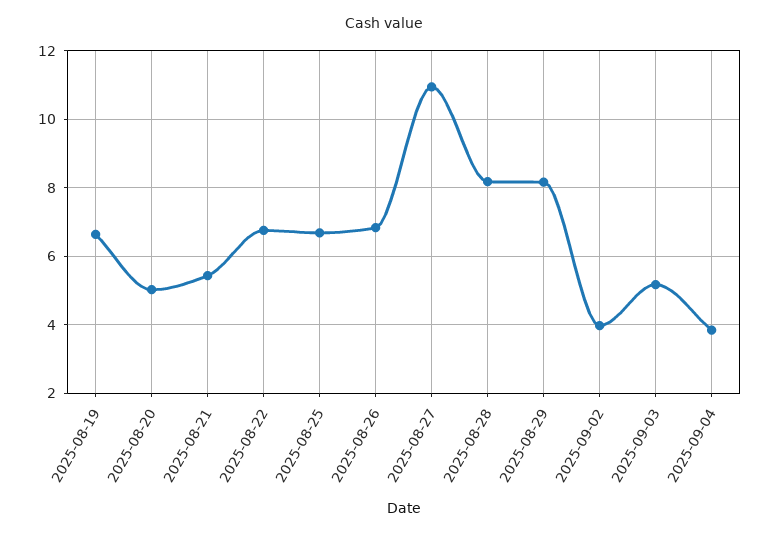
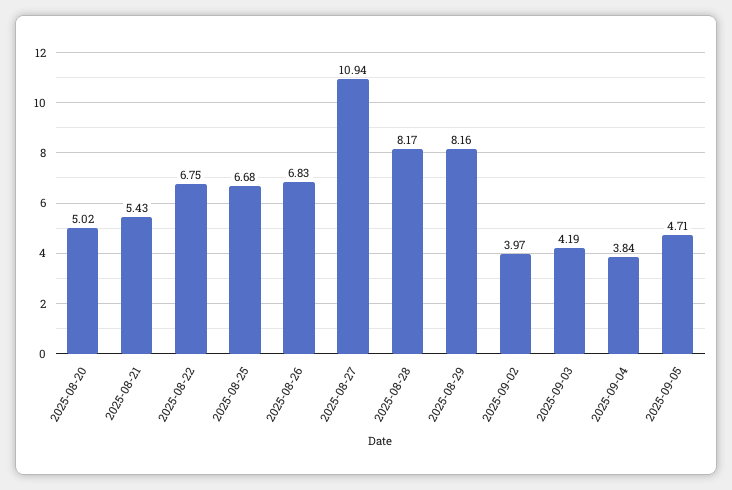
2025-08-19: 6.6 -> none
2025-09-03: 5.2 -> 4.19
2025-09-05: none -> 4.71

